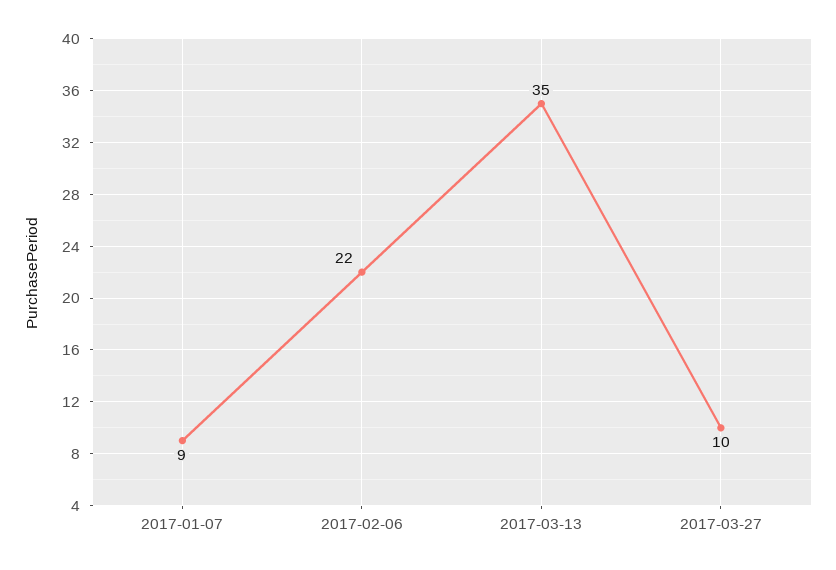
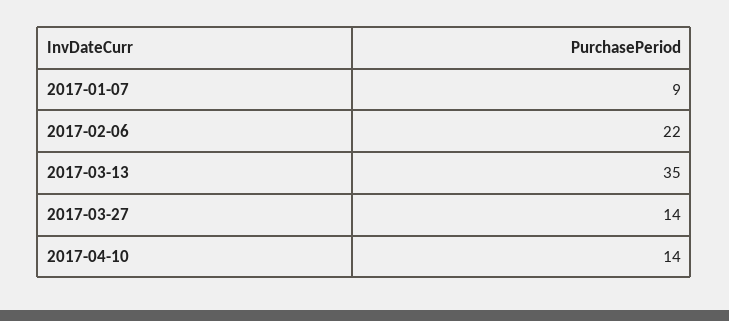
2017-03-27: 10 -> 14
2017-04-10: none -> 14

